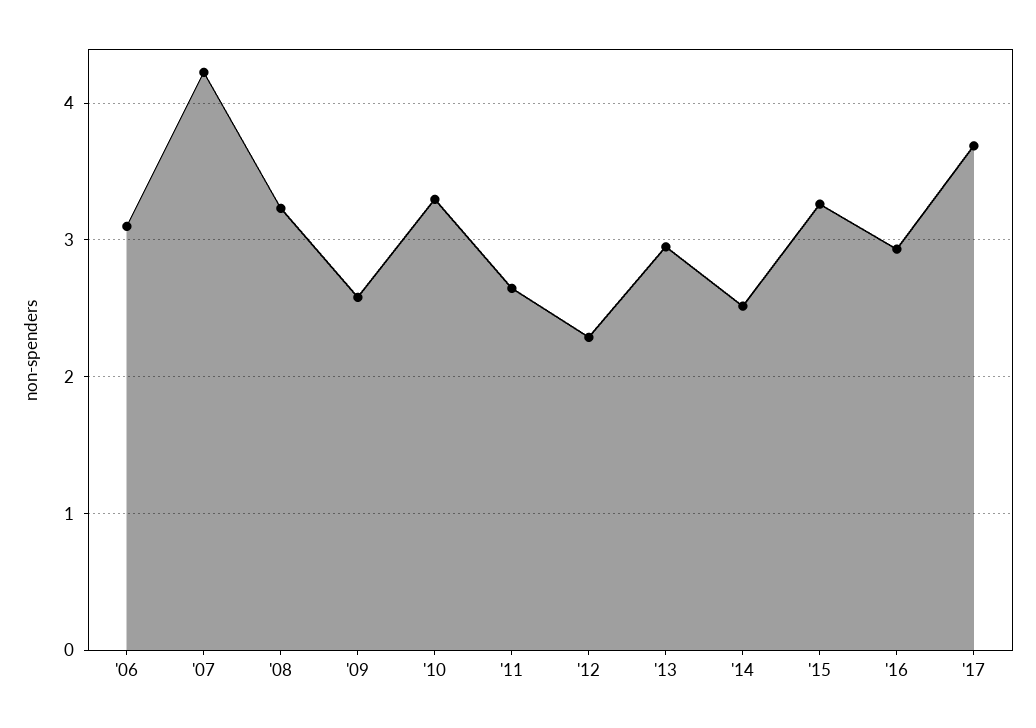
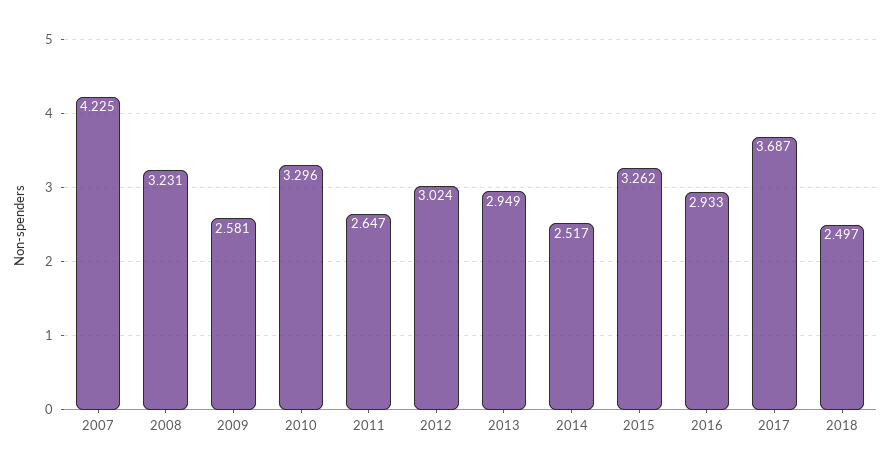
'06: 3.1 -> none
'12: 2.3 -> 3.024
2018: none -> 2.497

